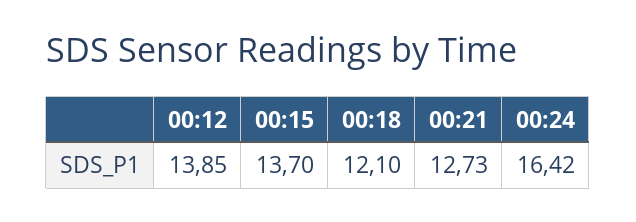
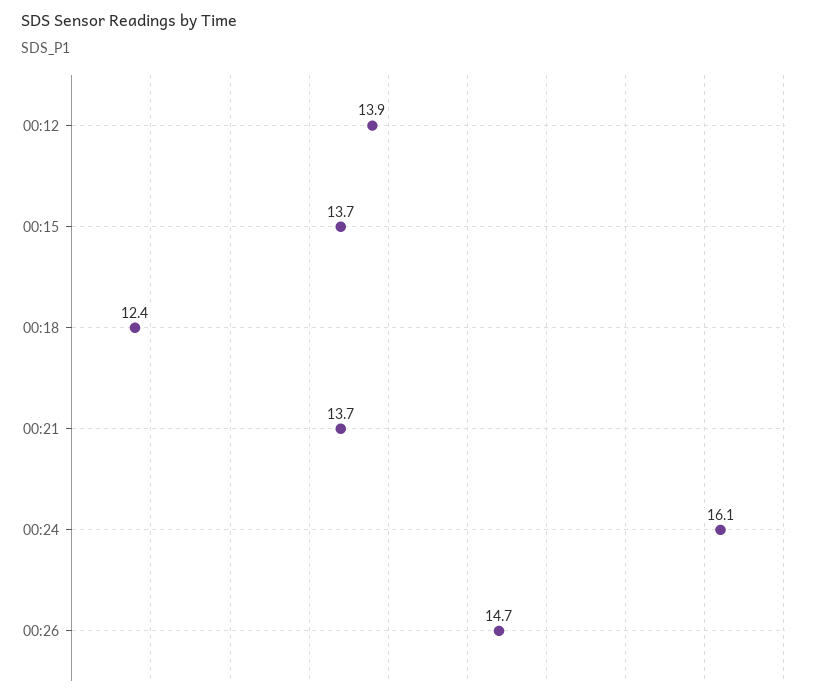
00:18: 12.1 -> 12.4
00:21: 12.73 -> 13.7
00:24: 16.42 -> 16.1
00:26: none -> 14.7

